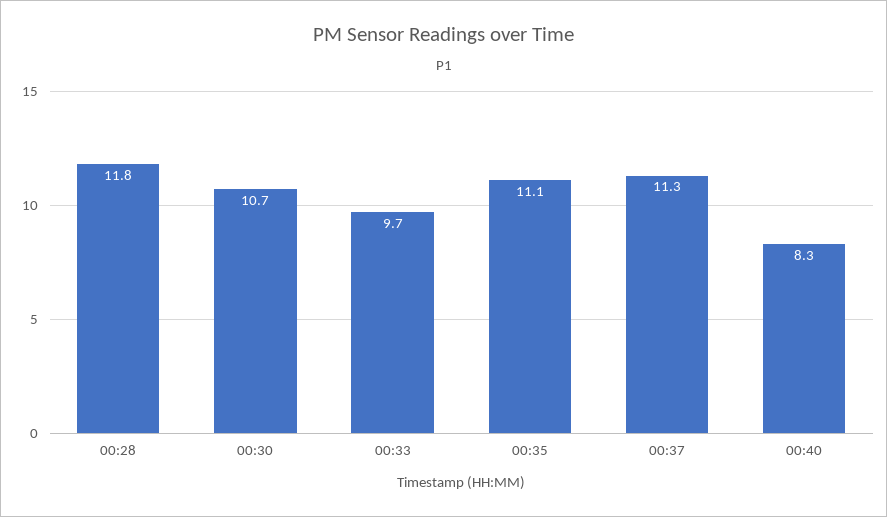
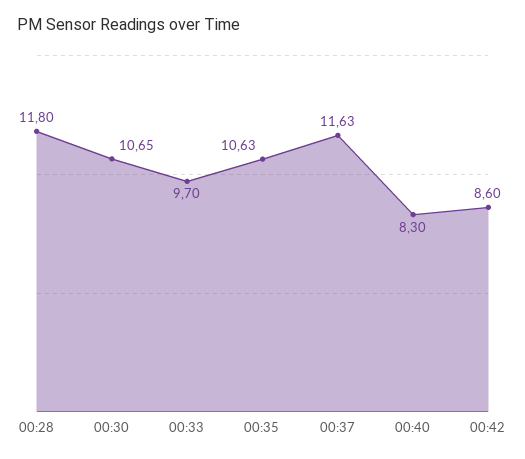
00:35: 11.1 -> 10.63
00:37: 11.3 -> 11.63
00:42: none -> 8.6

